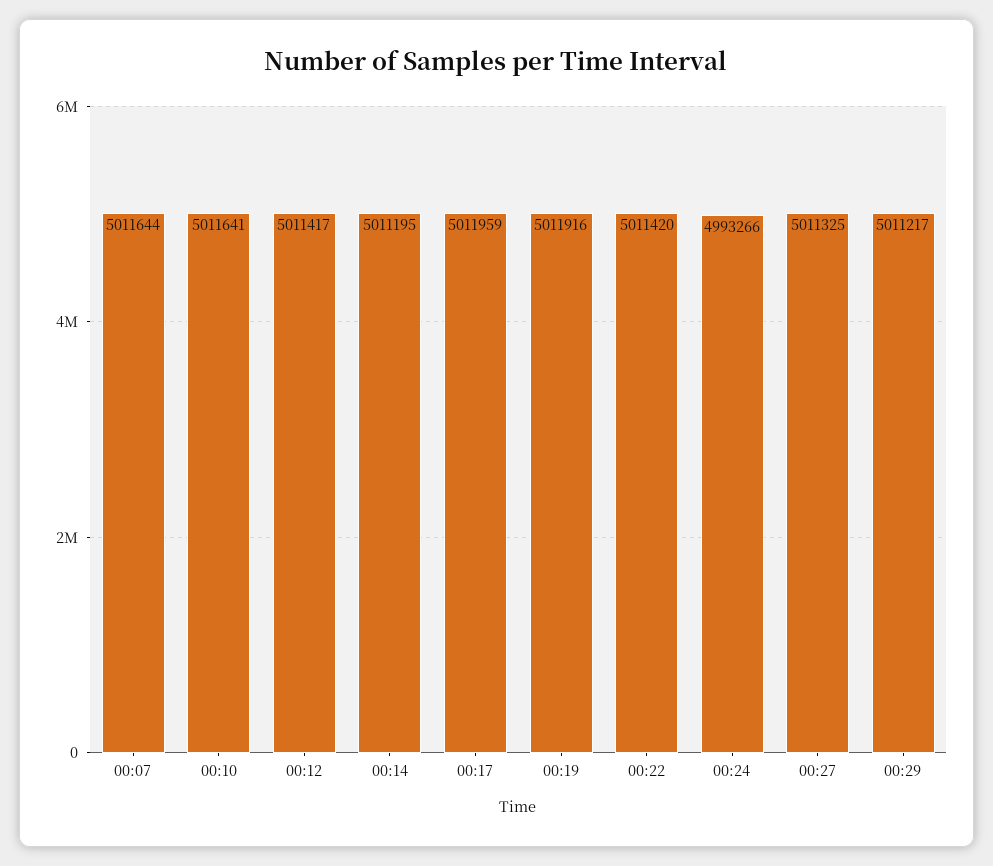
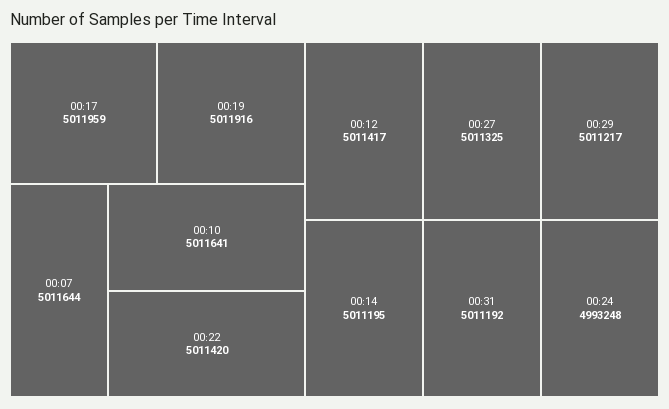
00:24: 4993266 -> 4993248
00:31: none -> 5011192

